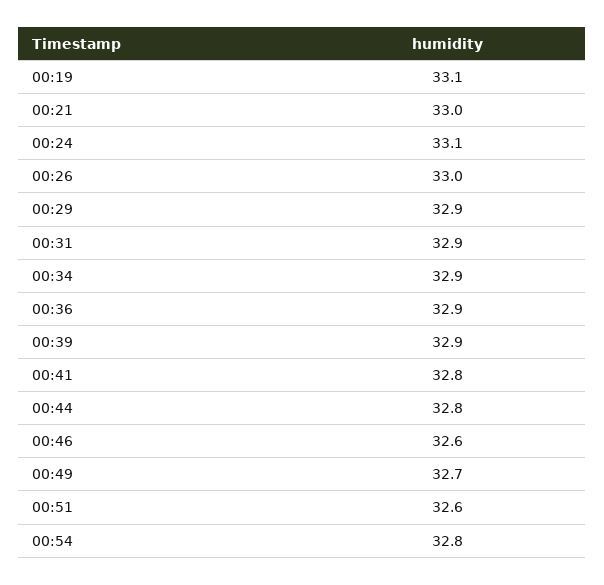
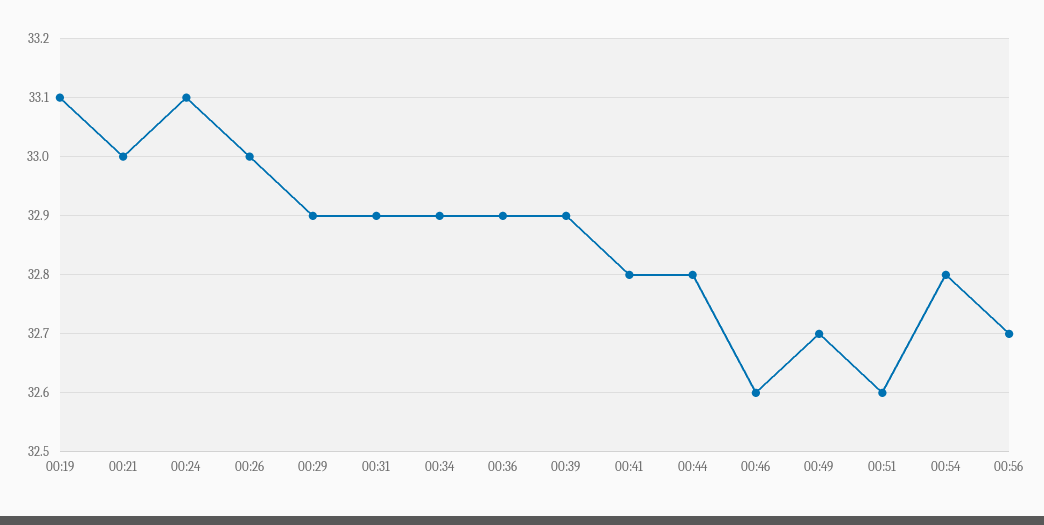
00:56: none -> 32.7

